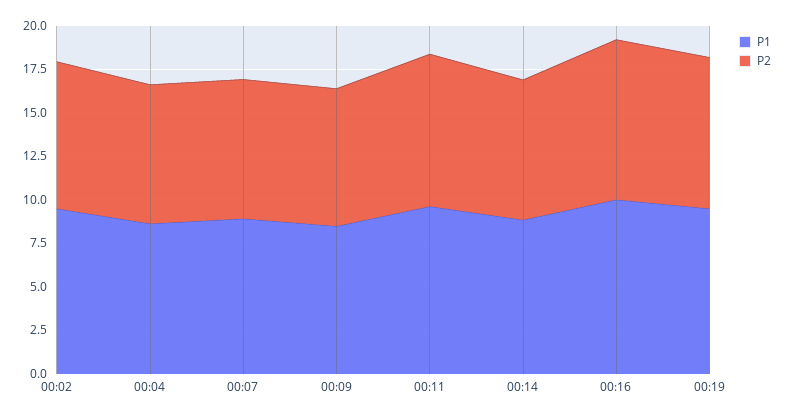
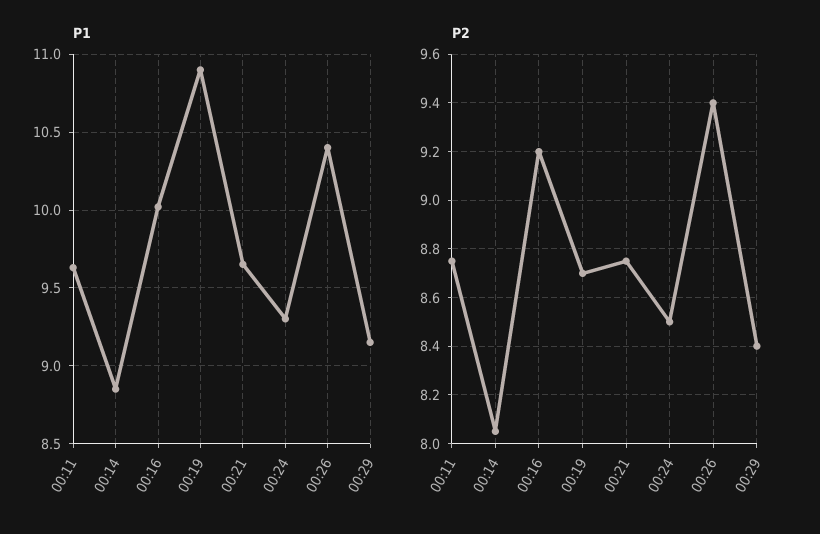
P1, 00:02: 9.5 -> none
P2, 00:02: 8.5 -> none
P1, 00:04: 8.5 -> none
P2, 00:04: 8 -> none
P1, 00:07: 9 -> none
P2, 00:07: 8 -> none
P1, 00:09: 8.5 -> none
P2, 00:09: 8 -> none
P1, 00:19: 9.5 -> 10.9
P1, 00:21: none -> 9.65
P1, 00:24: none -> 9.3
P1, 00:26: none -> 10.4
P1, 00:29: none -> 9.15
P2, 00:21: none -> 8.75
P2, 00:24: none -> 8.5
P2, 00:26: none -> 9.4
P2, 00:29: none -> 8.4

